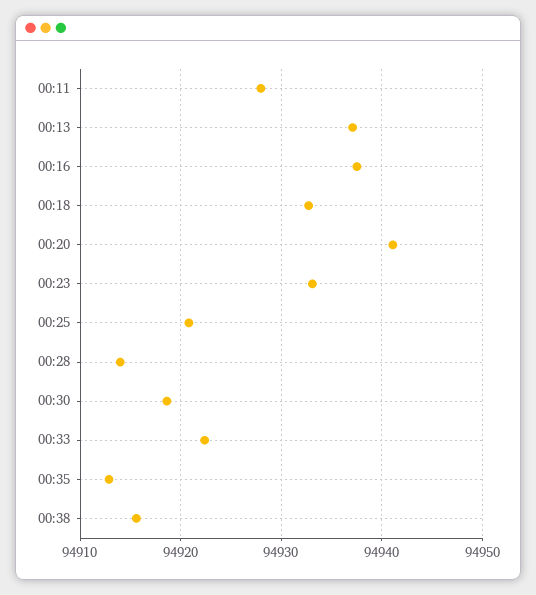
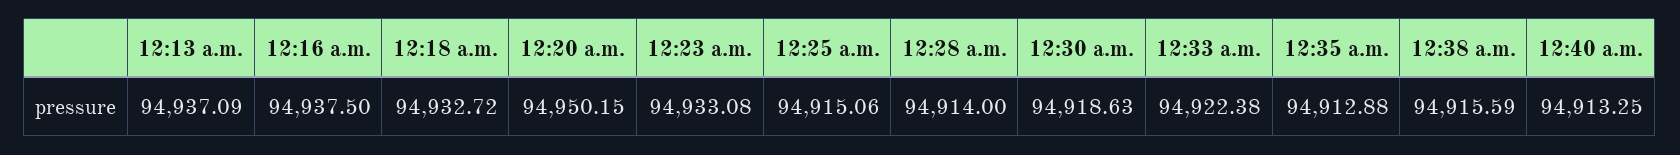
00:11: 94928 -> none
00:20: 94941 -> 94950.15
00:25: 94921 -> 94915.06
12:40 a.m.: none -> 94913.25

